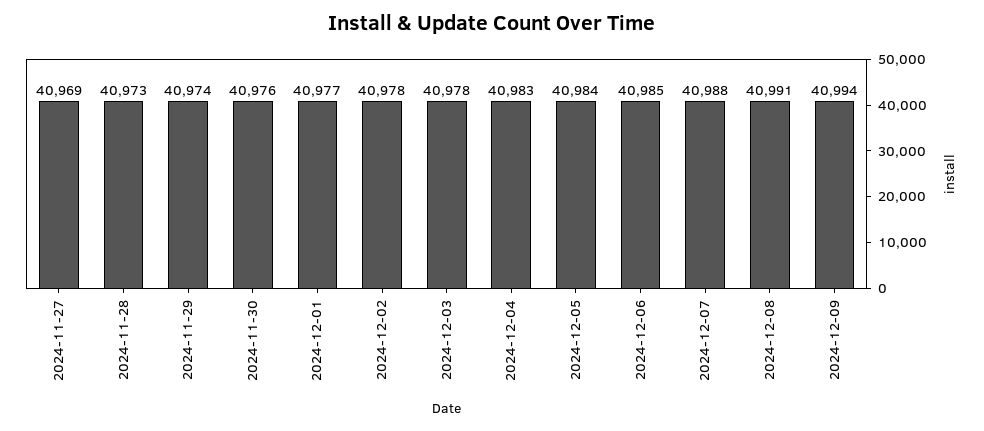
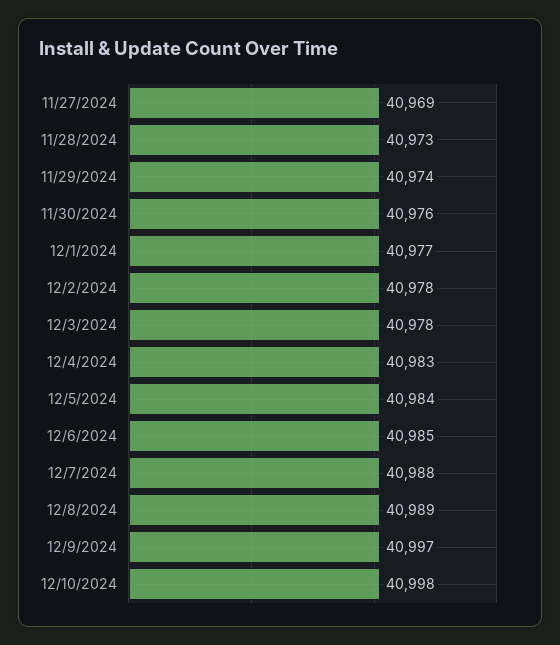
2024-12-08: 40991 -> 40989
2024-12-09: 40994 -> 40997
12/10/2024: none -> 40998

